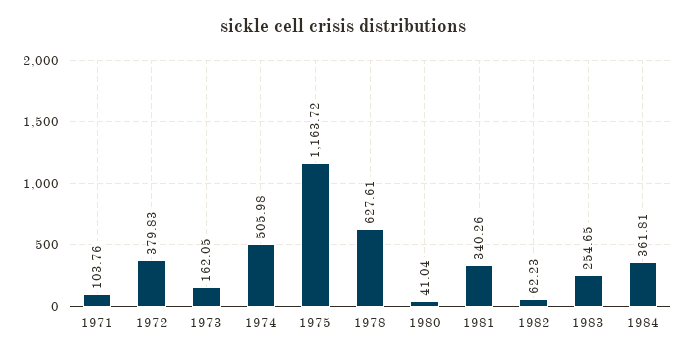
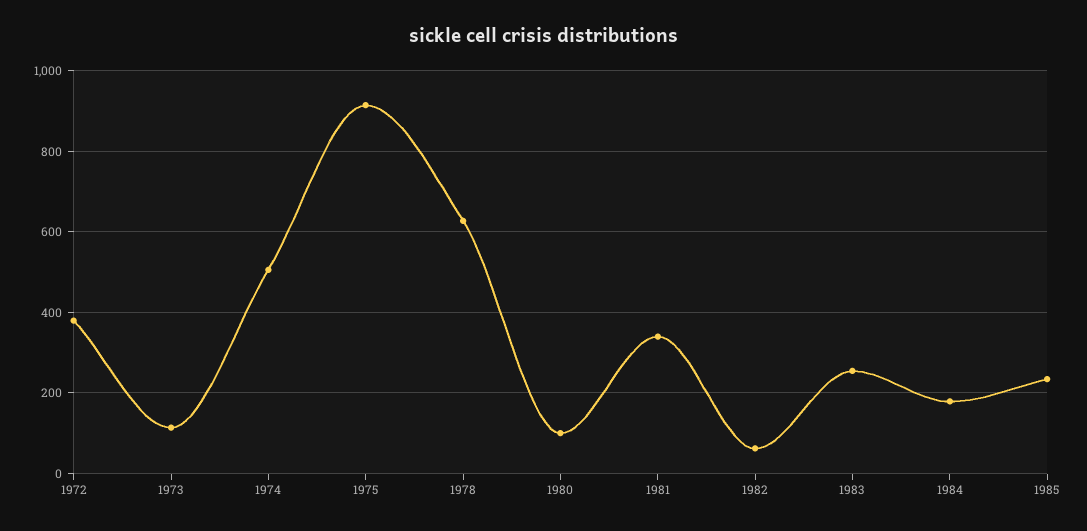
1971: 103.76 -> none
1973: 162.05 -> 120
1975: 1163.72 -> 920
1980: 41.04 -> 100
1984: 361.81 -> 180
1985: none -> 240

